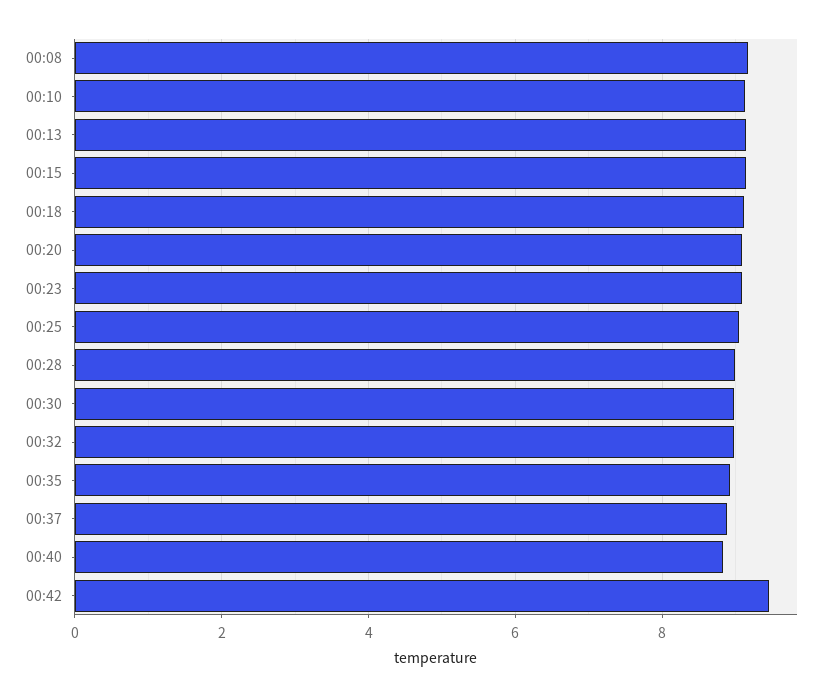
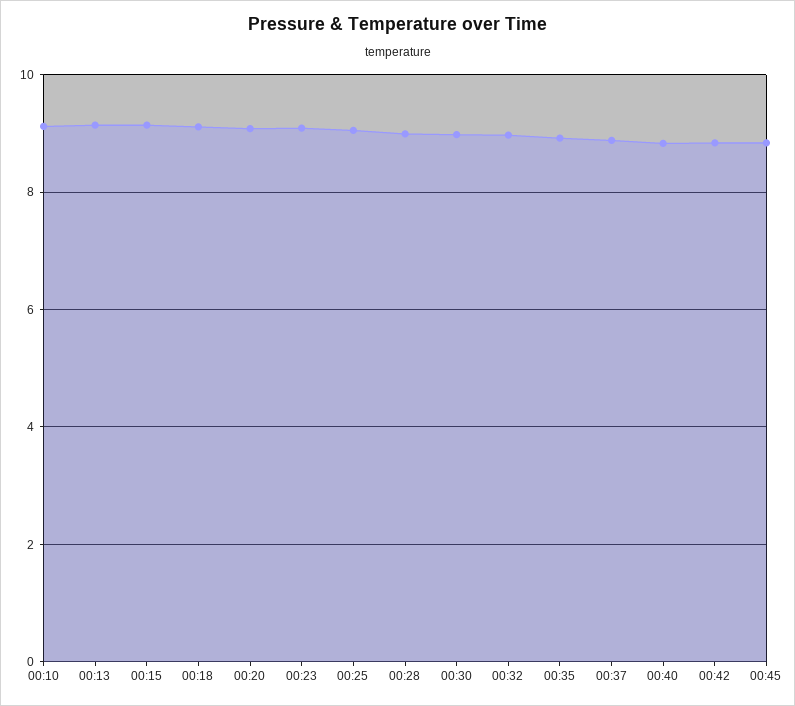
00:08: 9.2 -> none
00:42: 9.4 -> 8.8
00:45: none -> 8.8

